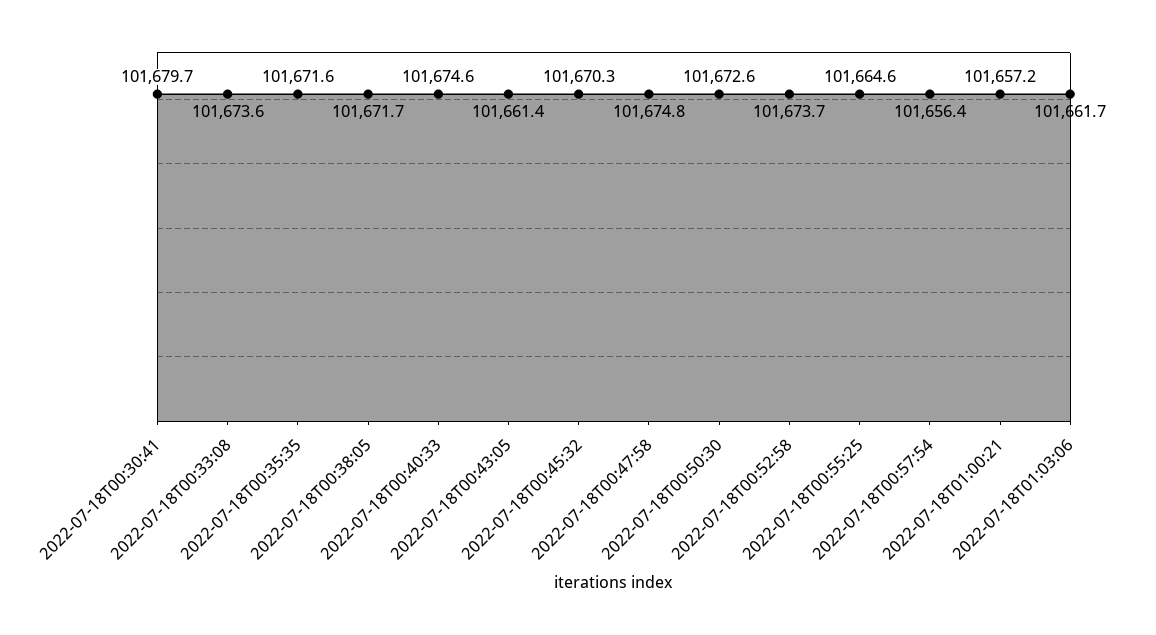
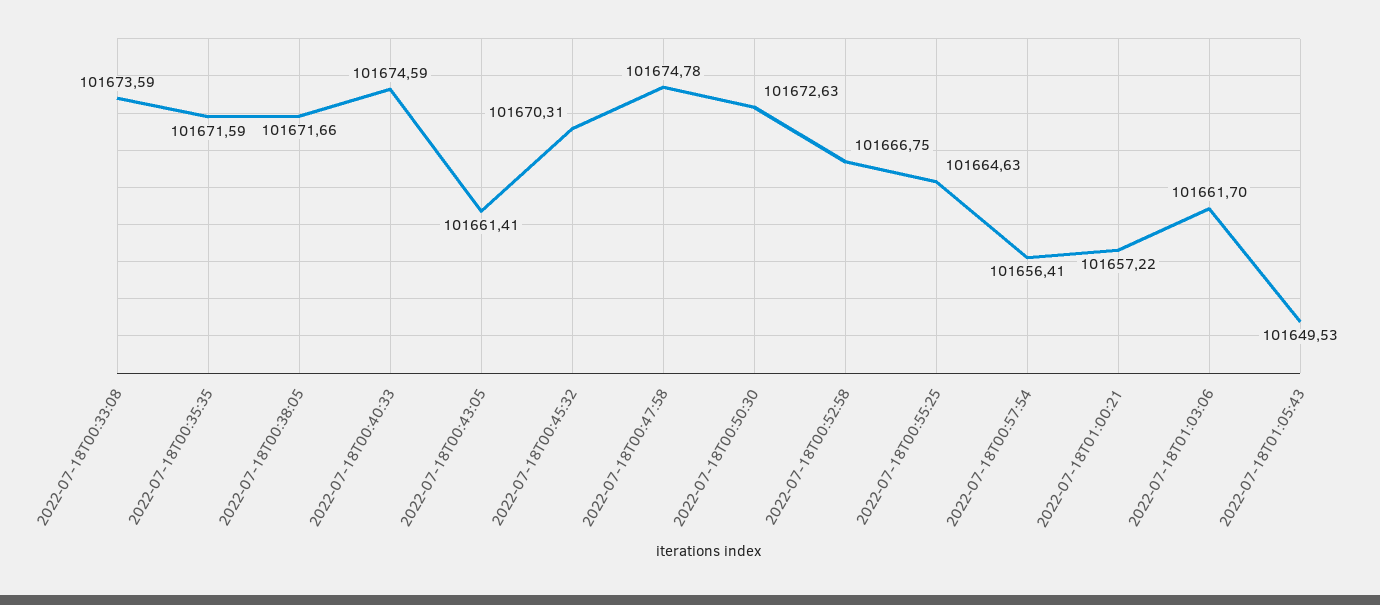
2022-07-18T00:30:41: 101679.7 -> none
2022-07-18T00:52:58: 101673.7 -> 101666.75
2022-07-18T01:05:43: none -> 101649.53

